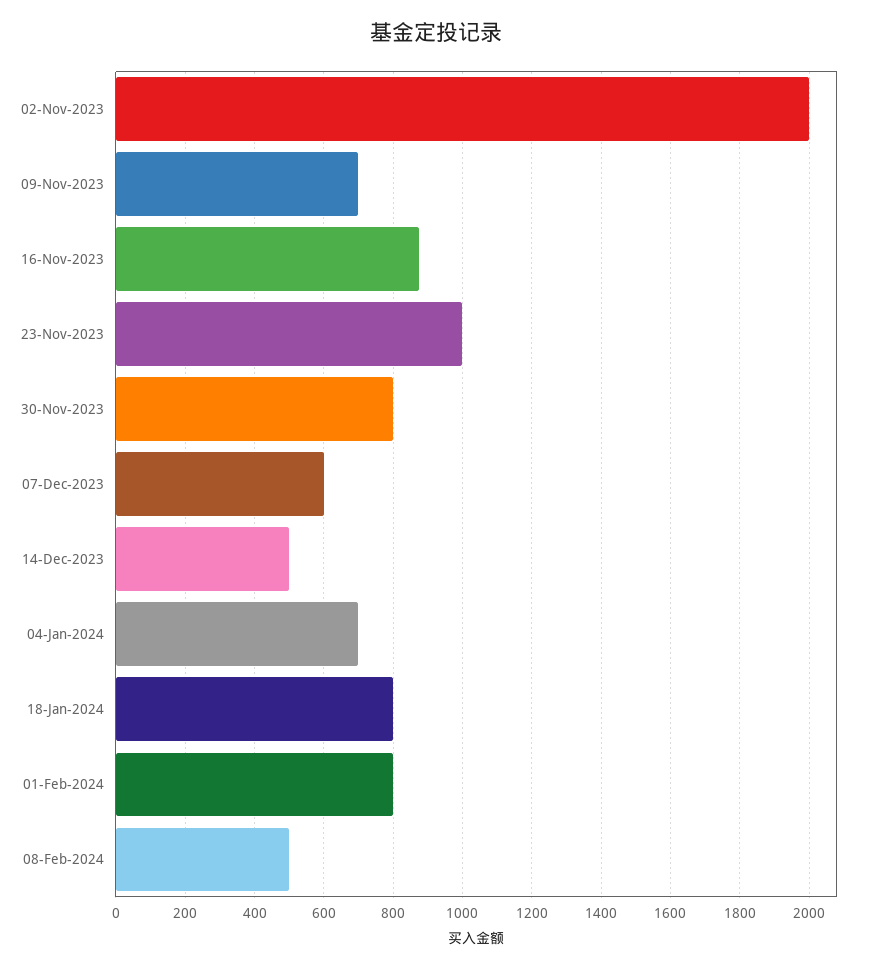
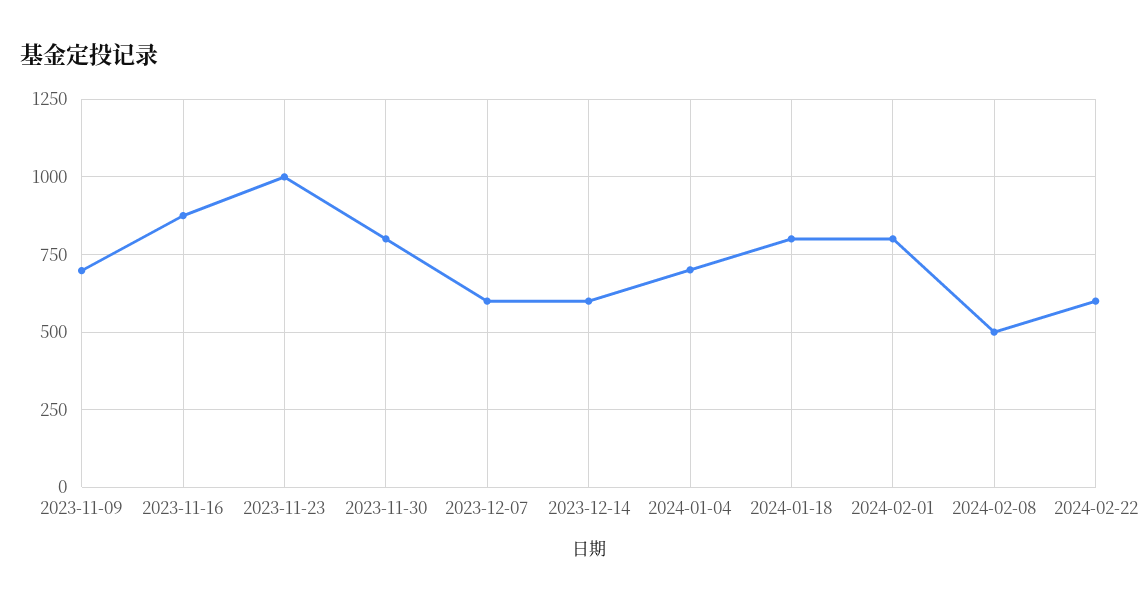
02-Nov-2023: 2000 -> none
14-Dec-2023: 500 -> 600
2024-02-22: none -> 600

